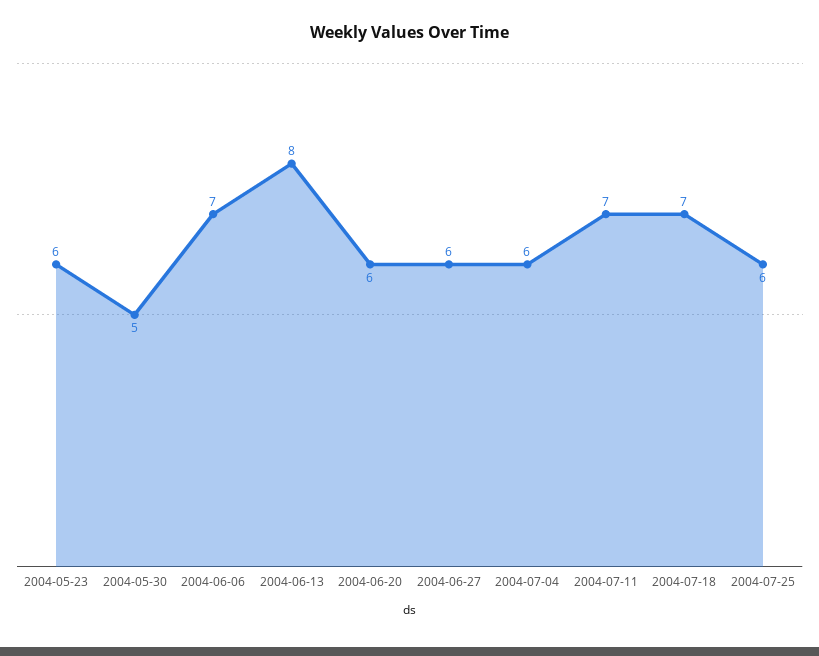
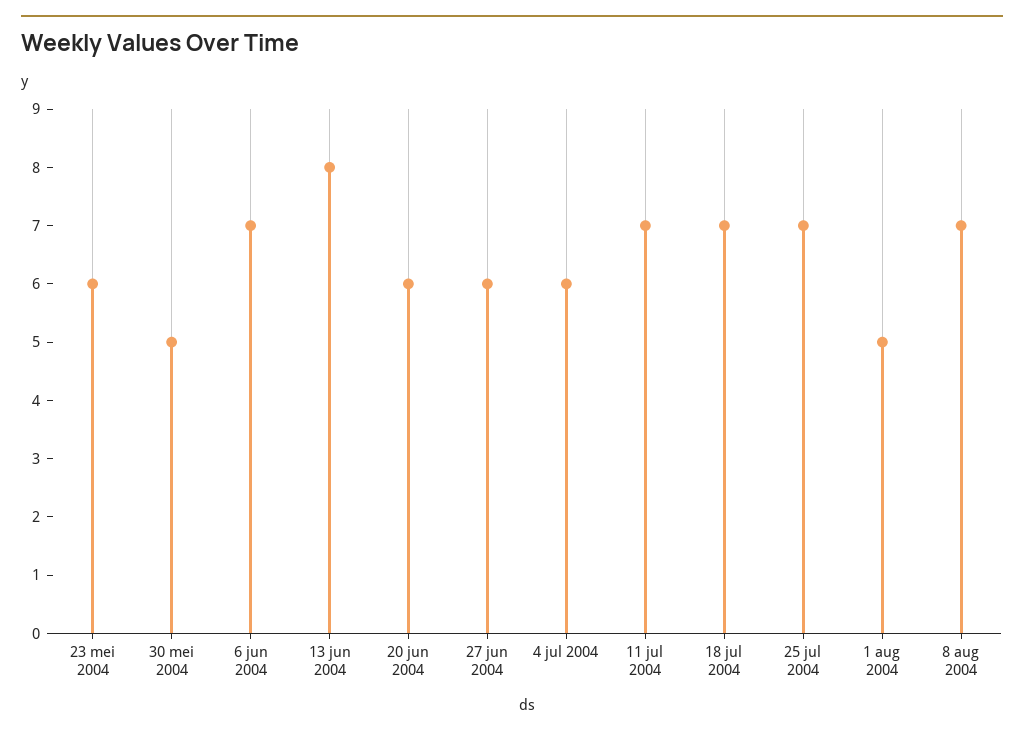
2004-07-25: 6 -> 7
1 aug 2004: none -> 5
8 aug 2004: none -> 7

